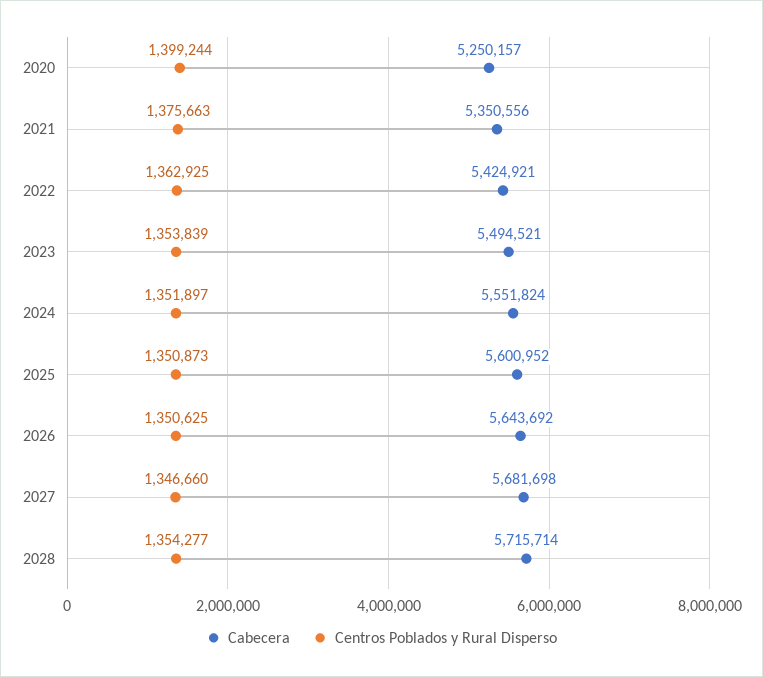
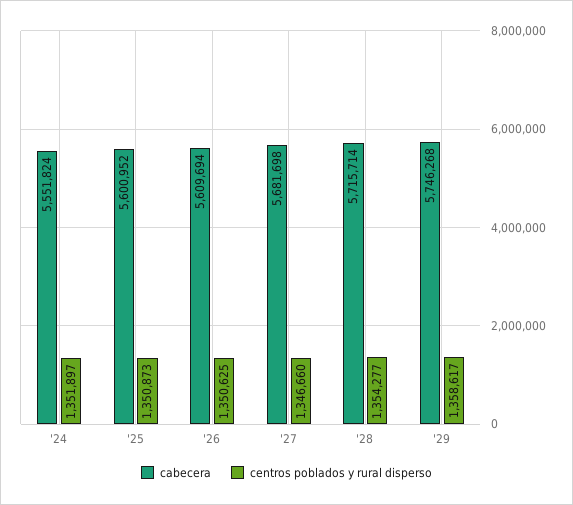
Cabecera, 2020: 5250157 -> none
Centros Poblados y Rural Disperso, 2020: 1399244 -> none
Cabecera, 2021: 5350556 -> none
Centros Poblados y Rural Disperso, 2021: 1375663 -> none
Cabecera, 2022: 5424921 -> none
Centros Poblados y Rural Disperso, 2022: 1362925 -> none
Cabecera, 2023: 5494521 -> none
Centros Poblados y Rural Disperso, 2023: 1353839 -> none
Cabecera, 2026: 5643692 -> 5609694
Cabecera, '29: none -> 5746268
Centros Poblados y Rural Disperso, '29: none -> 1358617

